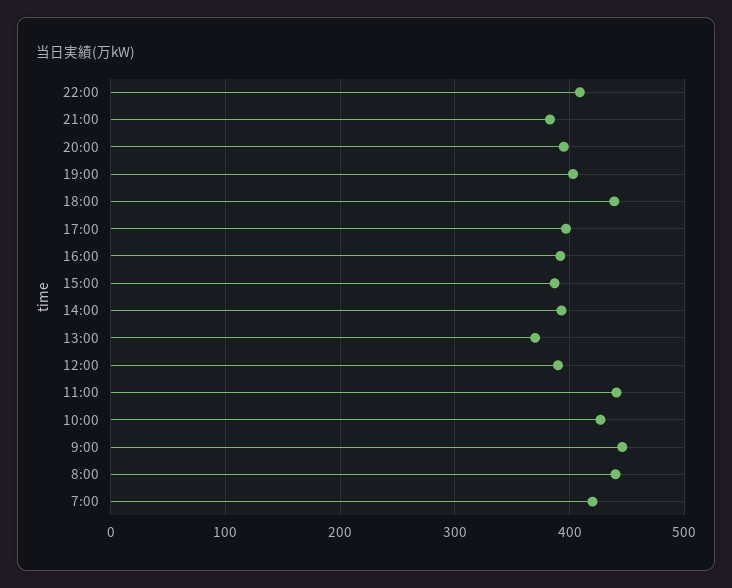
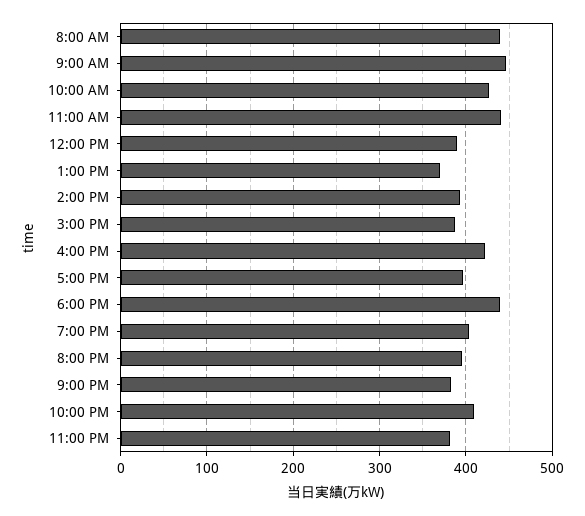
16:00: 390 -> 420
7:00: 420 -> none
11:00 PM: none -> 380

